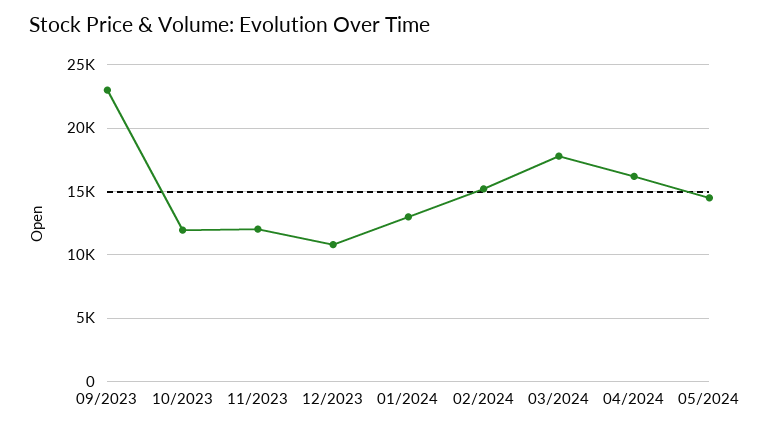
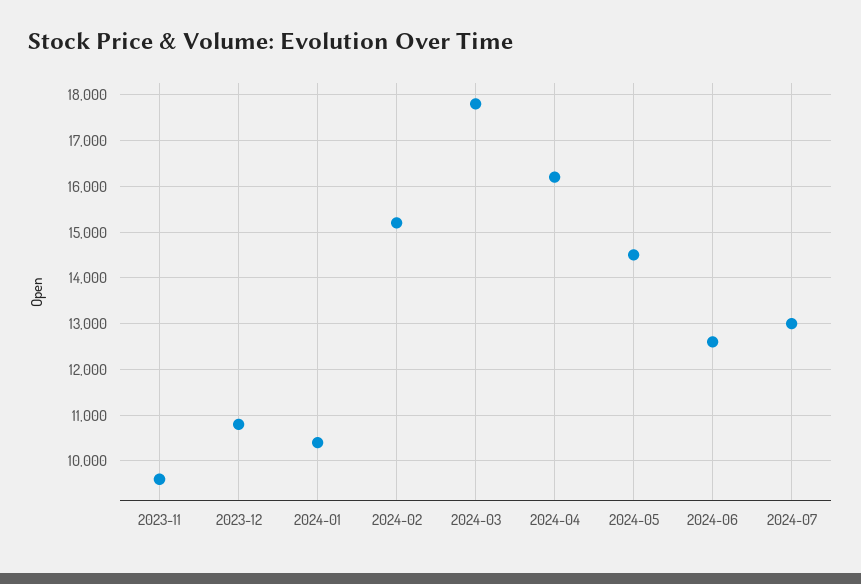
09/2023: 23000 -> none
10/2023: 12000 -> none
11/2023: 12000 -> 9600
01/2024: 13000 -> 10400
2024-06: none -> 12600
2024-07: none -> 13000

